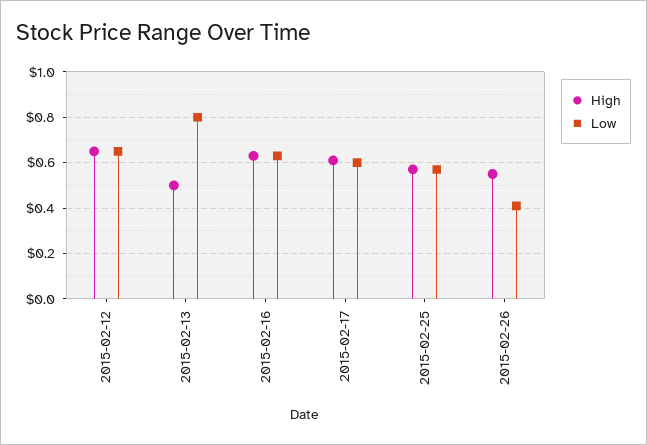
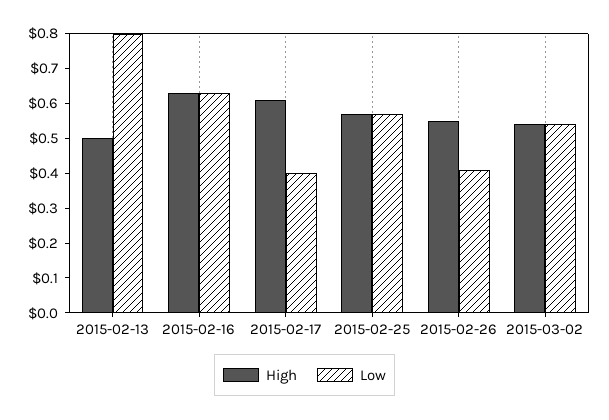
High, 2015-02-12: 0.65 -> none
Low, 2015-02-12: 0.65 -> none
Low, 2015-02-17: 0.6 -> 0.4
High, 2015-03-02: none -> 0.55
Low, 2015-03-02: none -> 0.55

